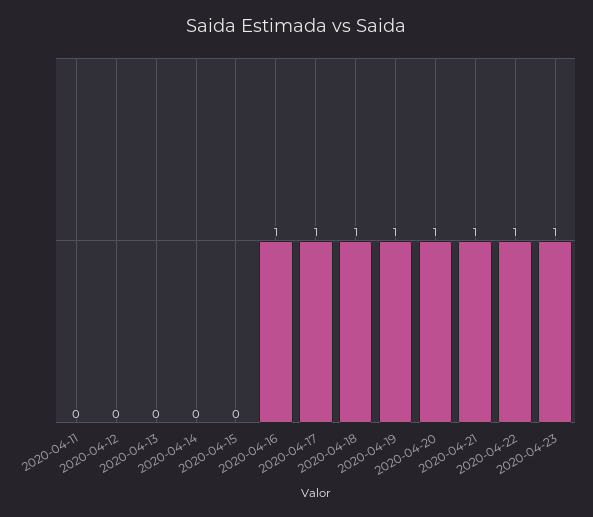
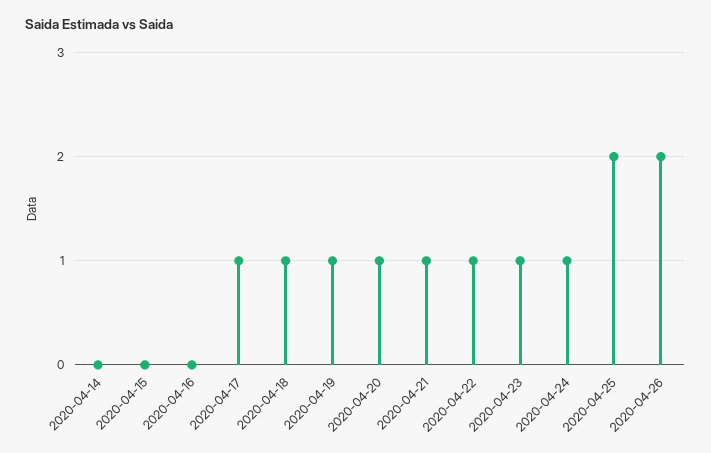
2020-04-11: 0 -> none
2020-04-12: 0 -> none
2020-04-13: 0 -> none
2020-04-16: 1 -> 0
2020-04-24: none -> 1
2020-04-25: none -> 2
2020-04-26: none -> 2

